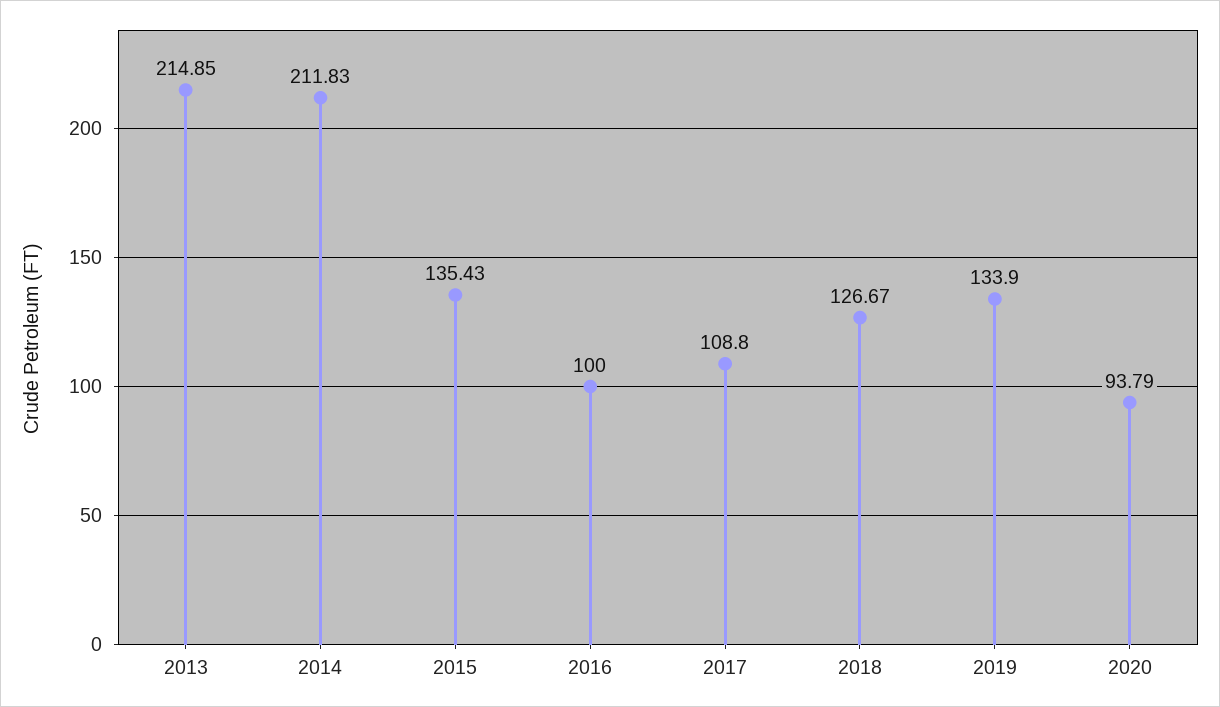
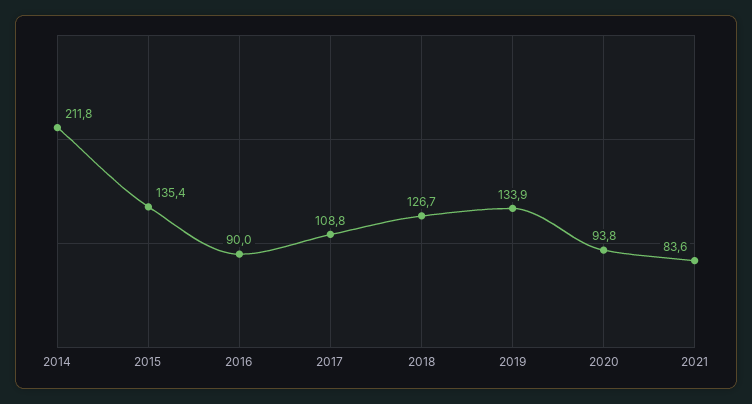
2013: 214.85 -> none
2016: 100 -> 90
2021: none -> 83.6

